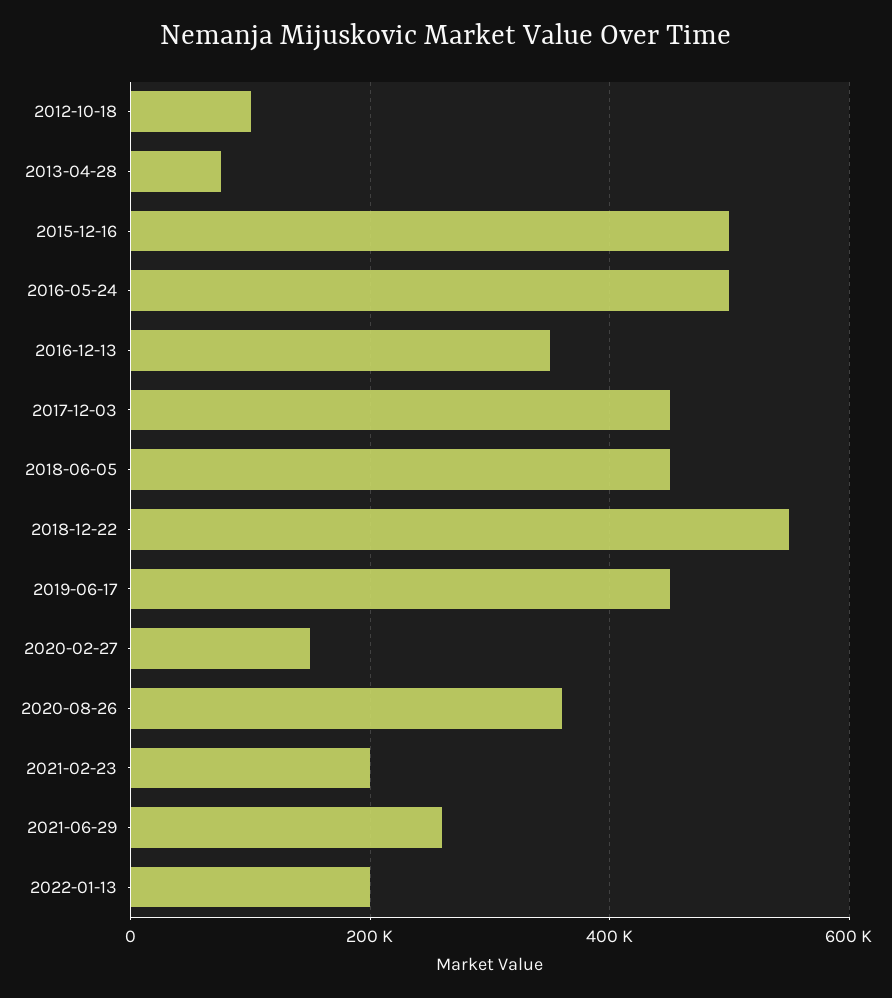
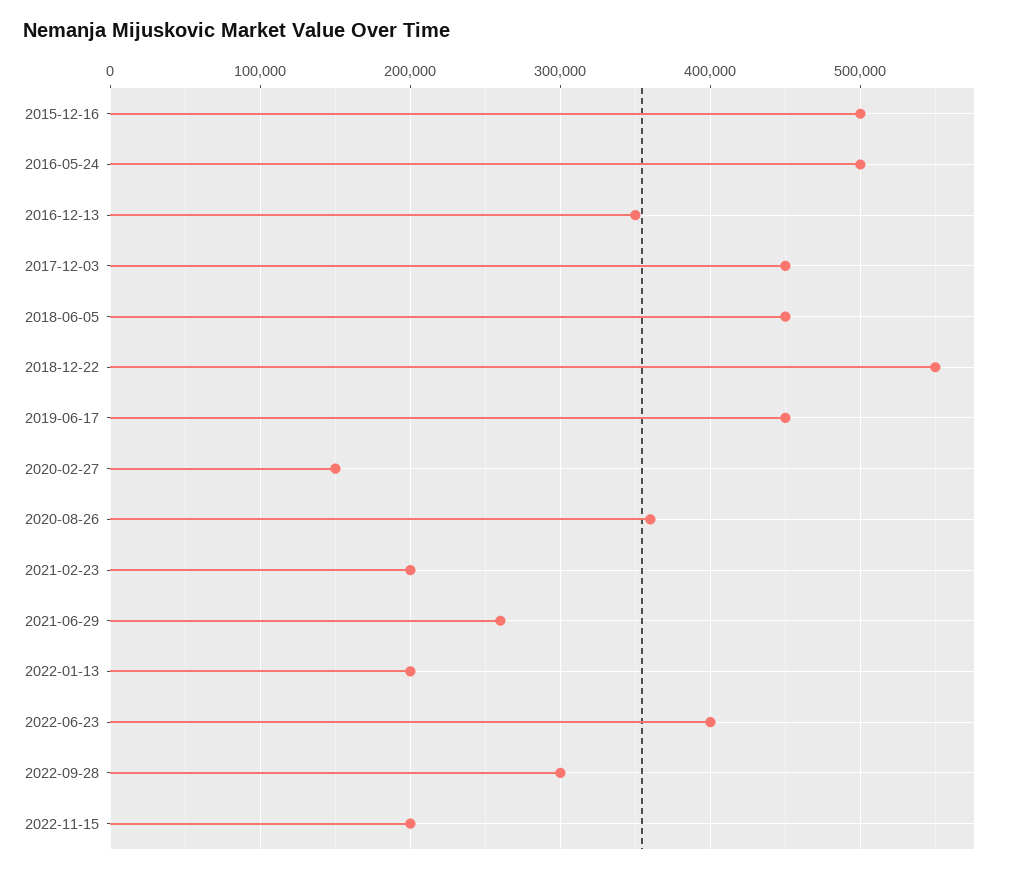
2012-10-18: 100000 -> none
2013-04-28: 80000 -> none
2022-06-23: none -> 400000
2022-09-28: none -> 300000
2022-11-15: none -> 200000

